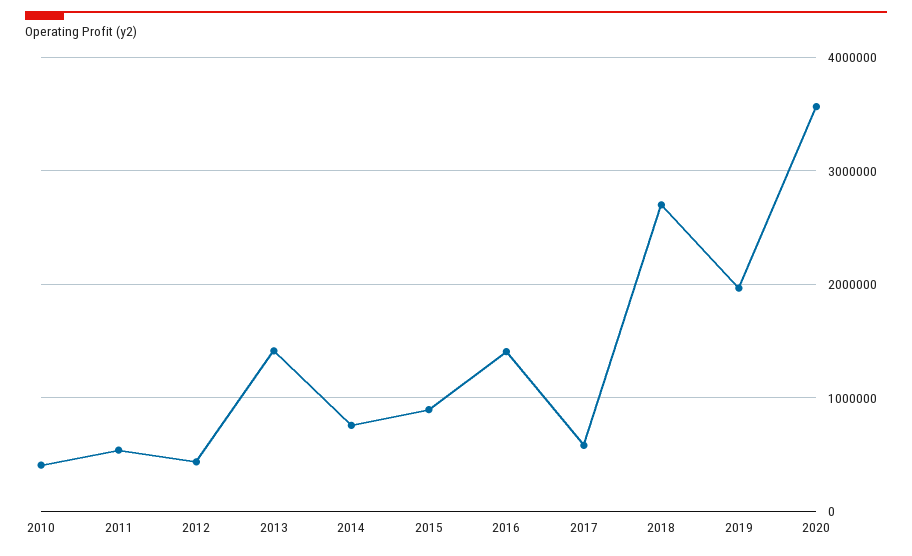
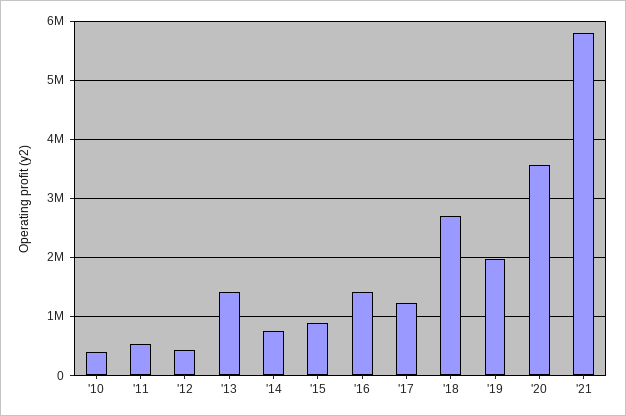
2017: 600000 -> 1200000
'21: none -> 5800000

